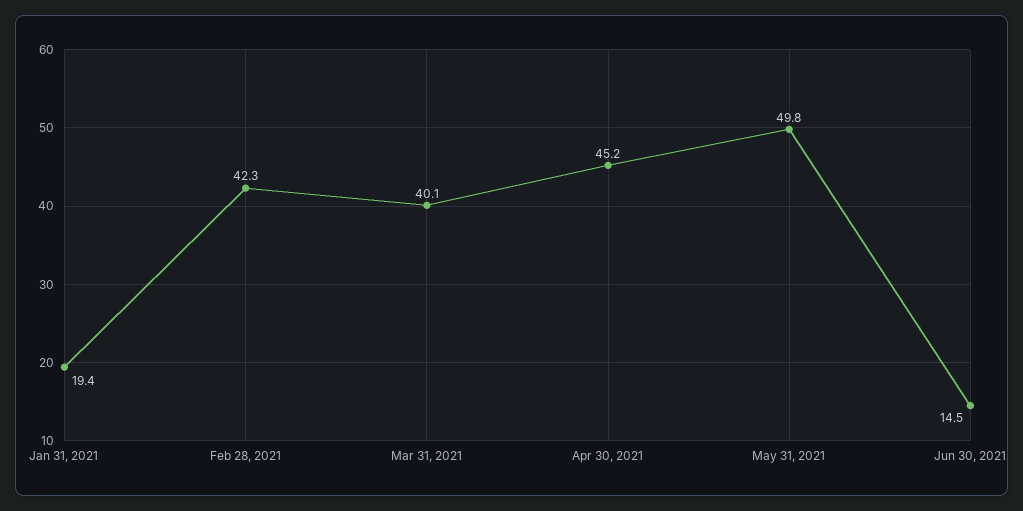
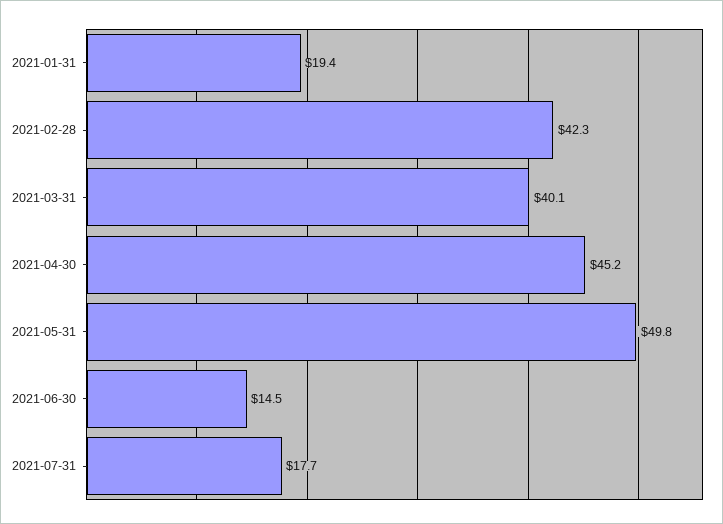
2021-07-31: none -> 17.7

